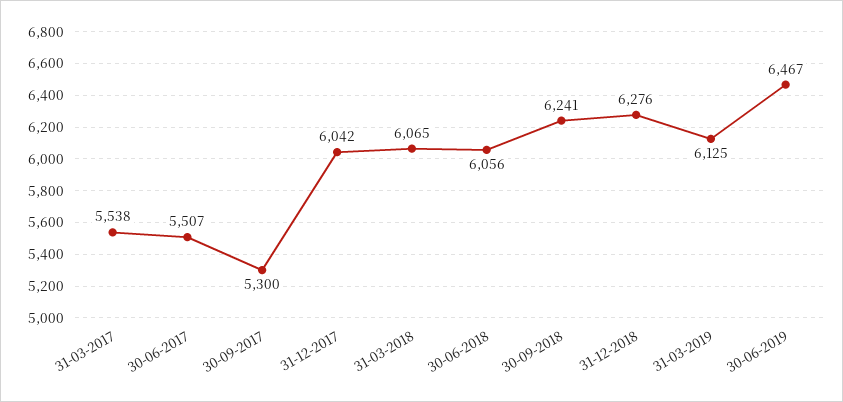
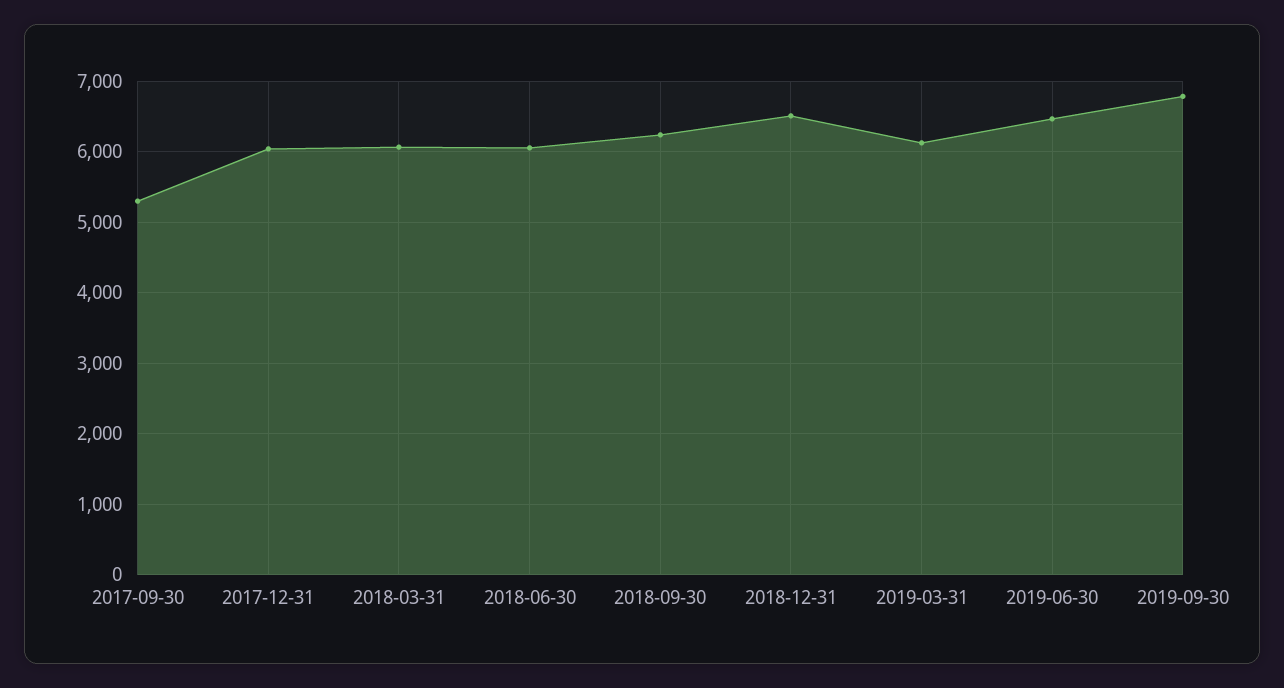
31-03-2017: 5538 -> none
30-06-2017: 5507 -> none
31-12-2018: 6276 -> 6500
2019-09-30: none -> 6800

